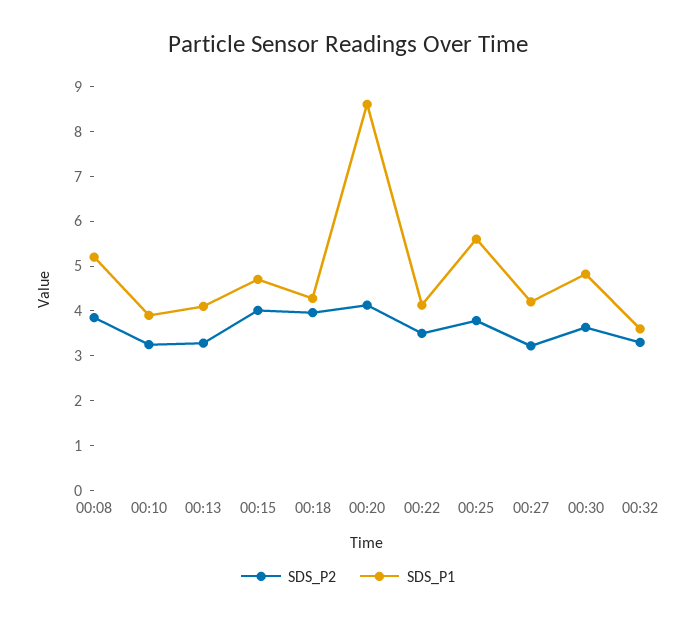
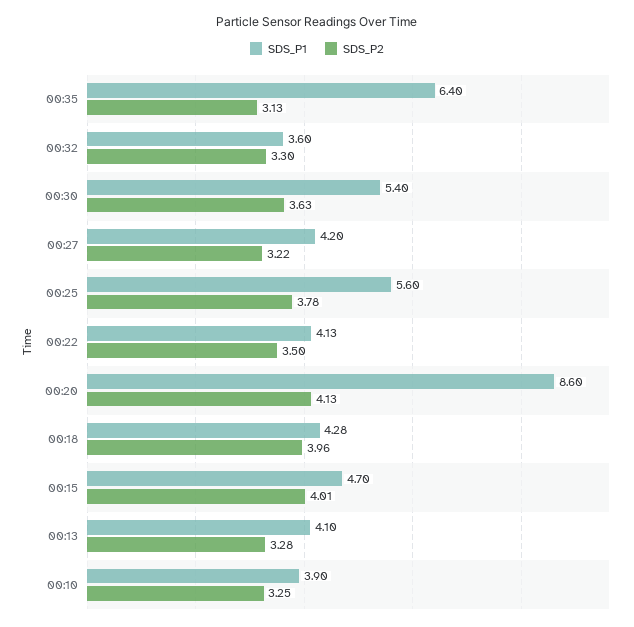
SDS_P2, 00:08: 3.8 -> none
SDS_P1, 00:08: 5.2 -> none
SDS_P1, 00:30: 4.8 -> 5.4
SDS_P1, 00:35: none -> 6.4
SDS_P2, 00:35: none -> 3.13

